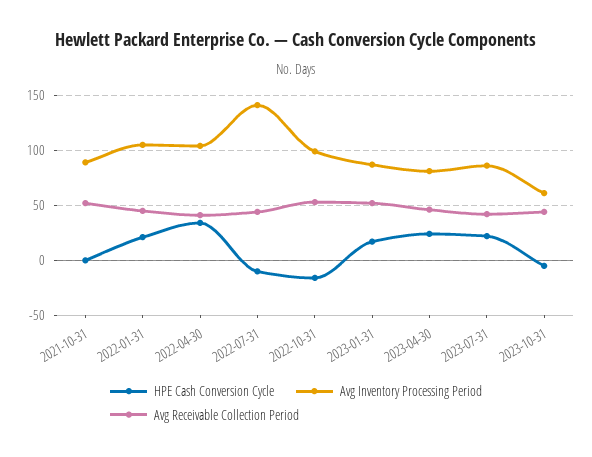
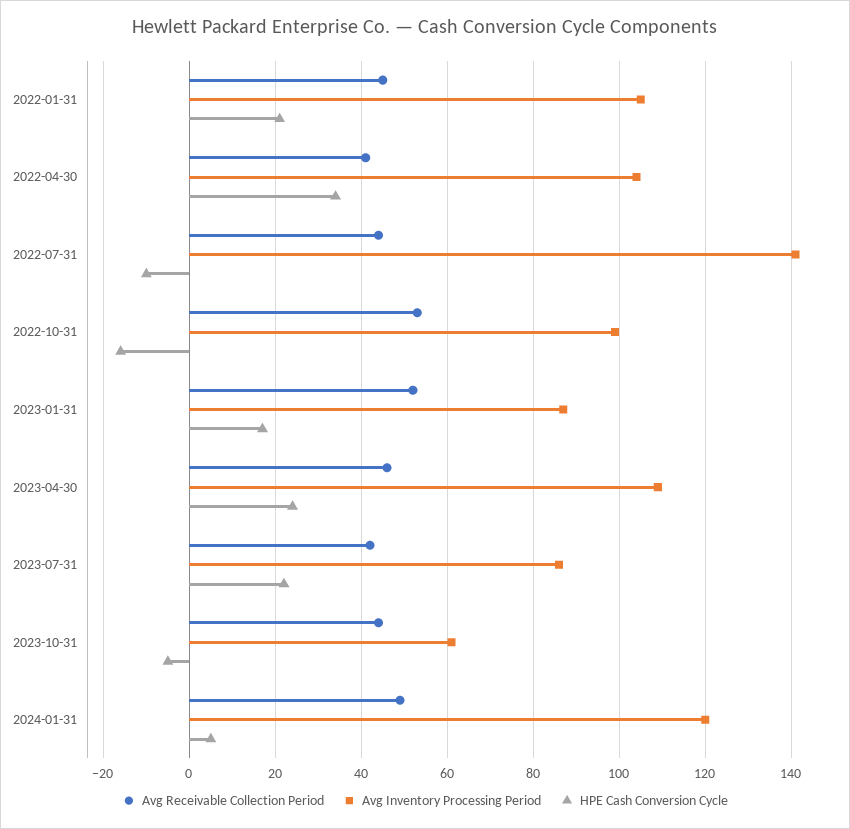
HPE Cash Conversion Cycle, 2021-10-31: 0 -> none
Avg Inventory Processing Period, 2021-10-31: 90 -> none
Avg Receivable Collection Period, 2021-10-31: 50 -> none
Avg Inventory Processing Period, 2023-04-30: 80 -> 110
Avg Receivable Collection Period, 2024-01-31: none -> 50
Avg Inventory Processing Period, 2024-01-31: none -> 120
HPE Cash Conversion Cycle, 2024-01-31: none -> 5

